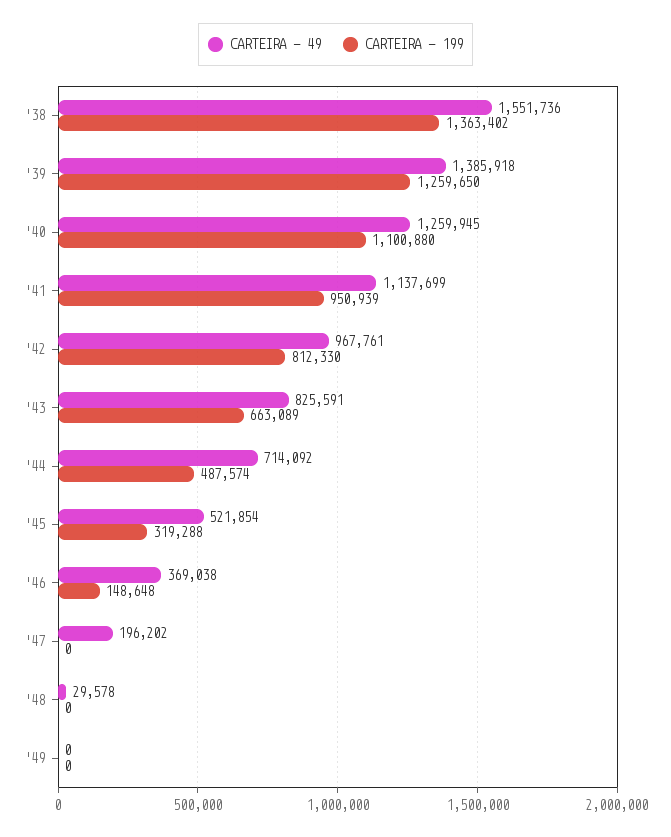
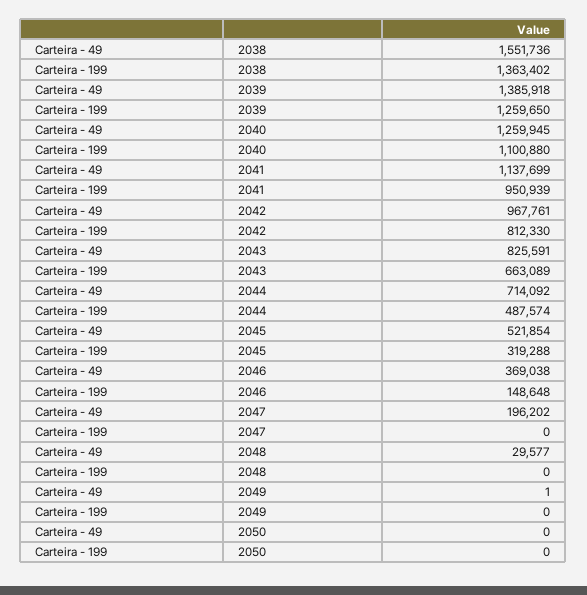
CARTEIRA - 49, '48: 29578 -> 29577
CARTEIRA - 49, '49: 0 -> 1
CARTEIRA - 49, 2050: none -> 0
CARTEIRA - 199, 2050: none -> 0

